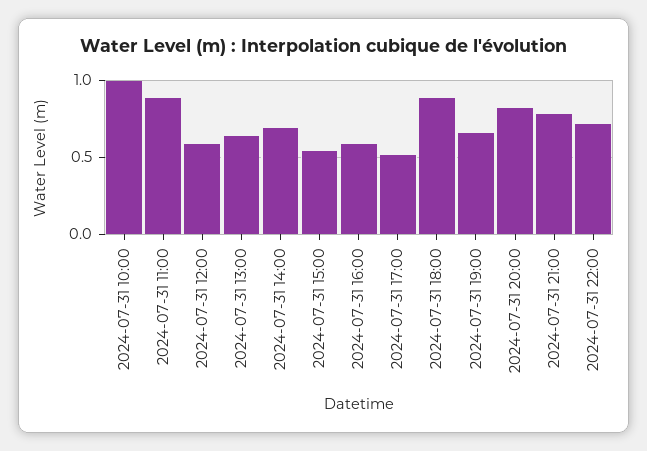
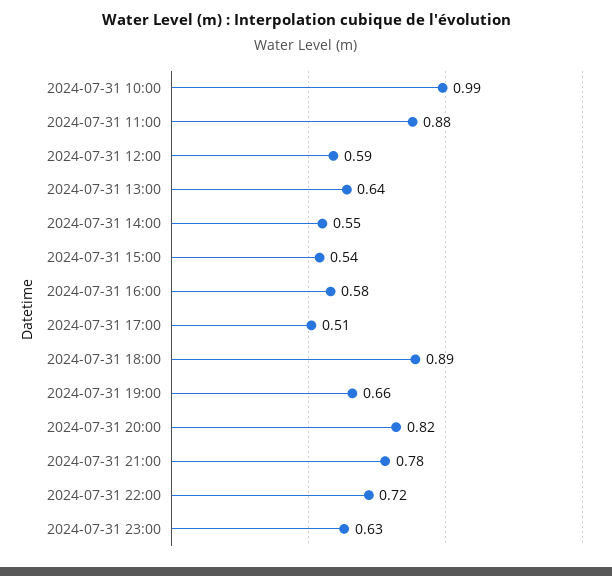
2024-07-31 14:00: 0.7 -> 0.55
2024-07-31 23:00: none -> 0.63

